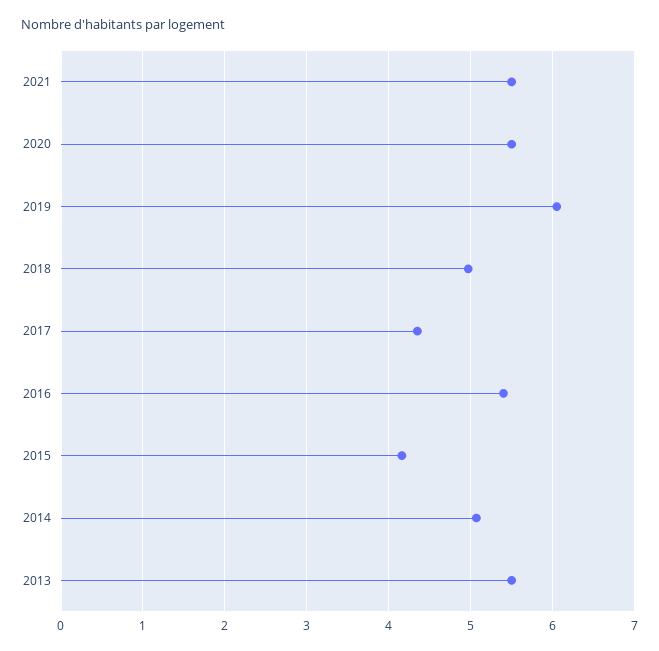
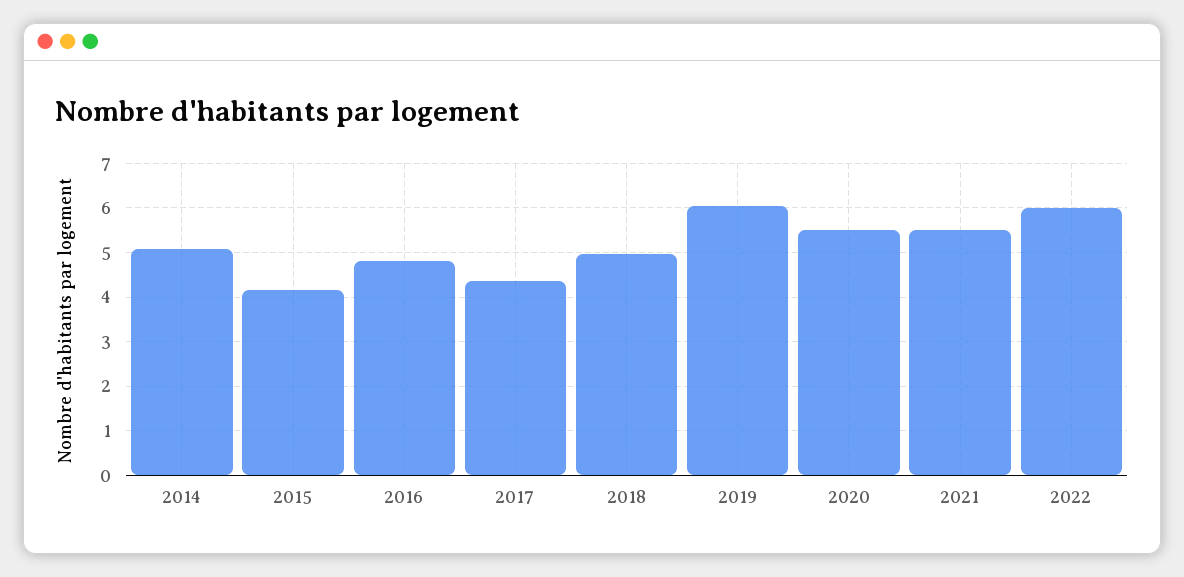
2016: 5.4 -> 4.8
2013: 5.5 -> none
2022: none -> 6

